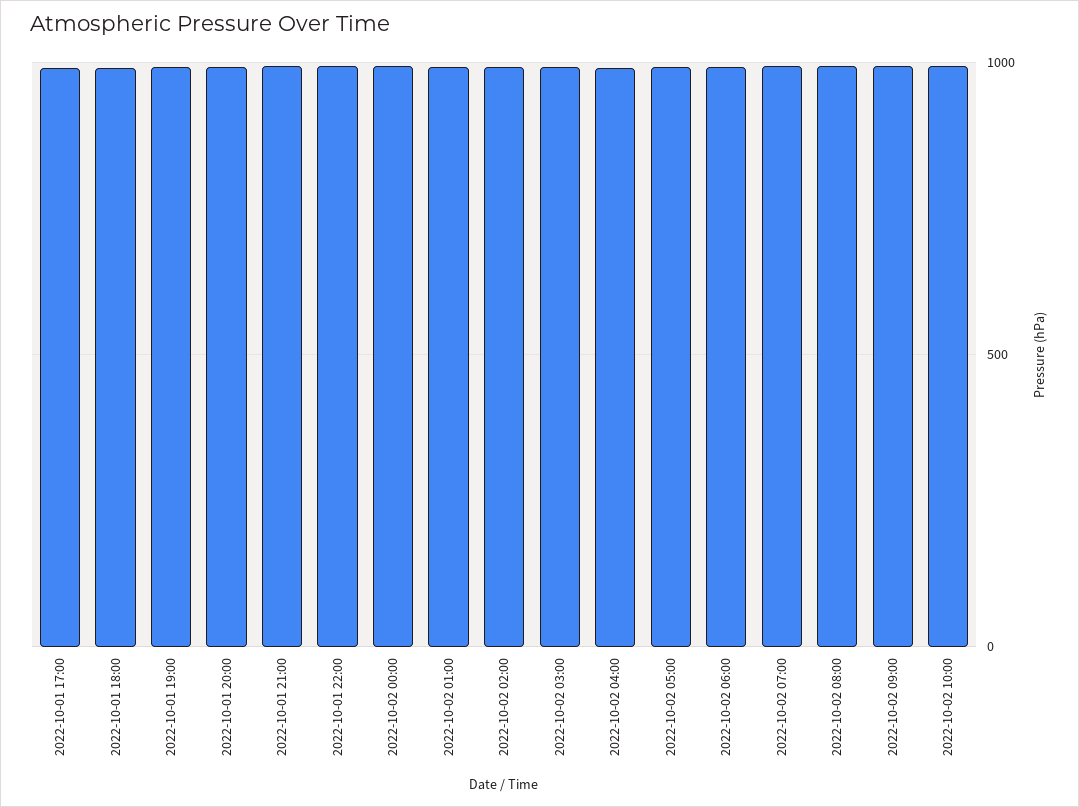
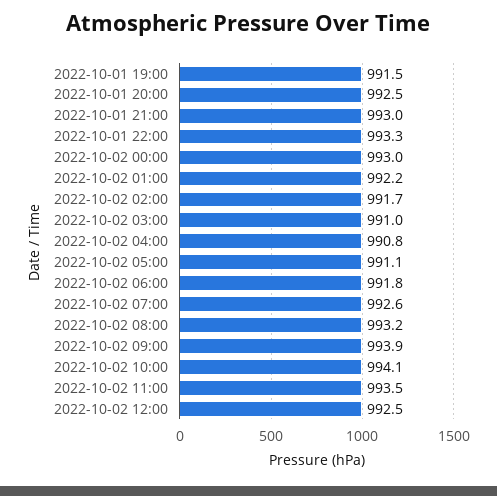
2022-10-01 17:00: 1000 -> none
2022-10-01 18:00: 1000 -> none
2022-10-02 11:00: none -> 993.5
2022-10-02 12:00: none -> 992.5

